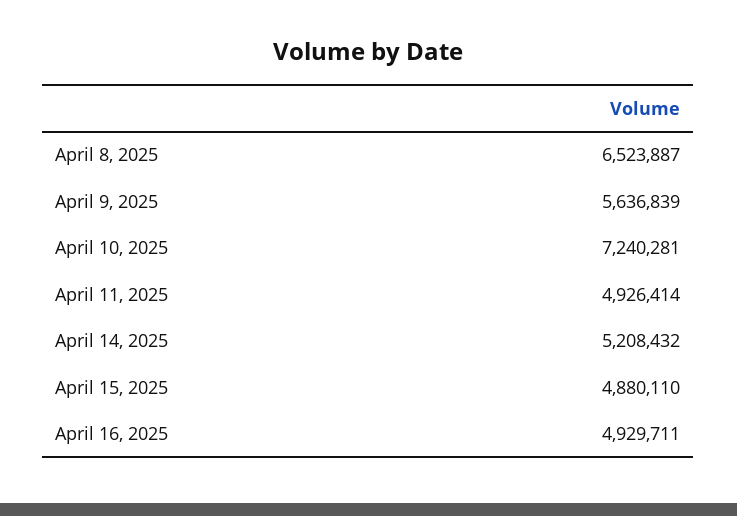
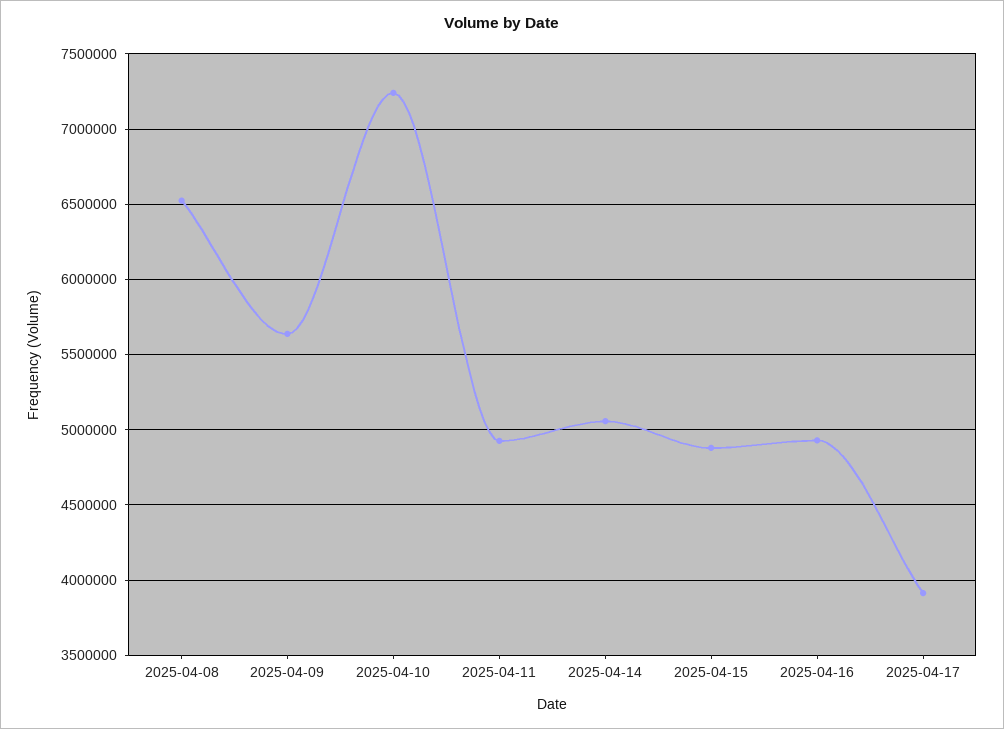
April 14, 2025: 5208432 -> 5050000
2025-04-17: none -> 3900000

